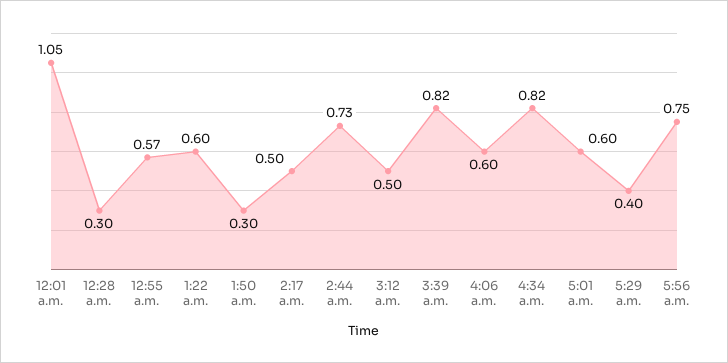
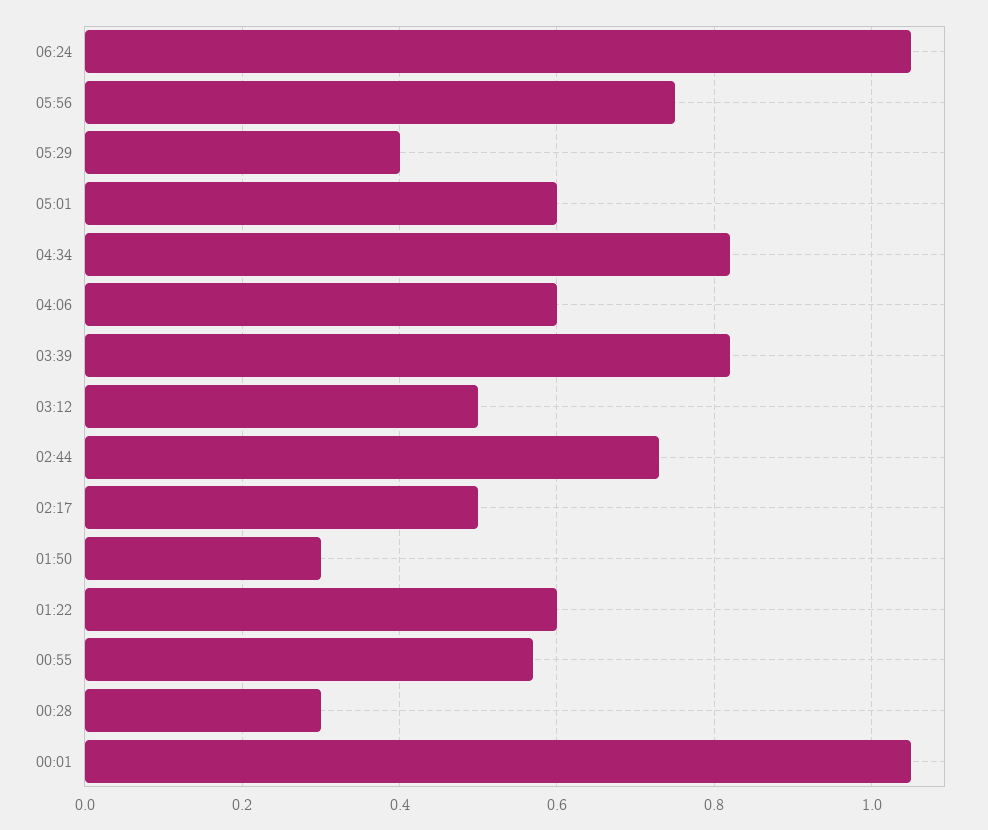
06:24: none -> 1.05

